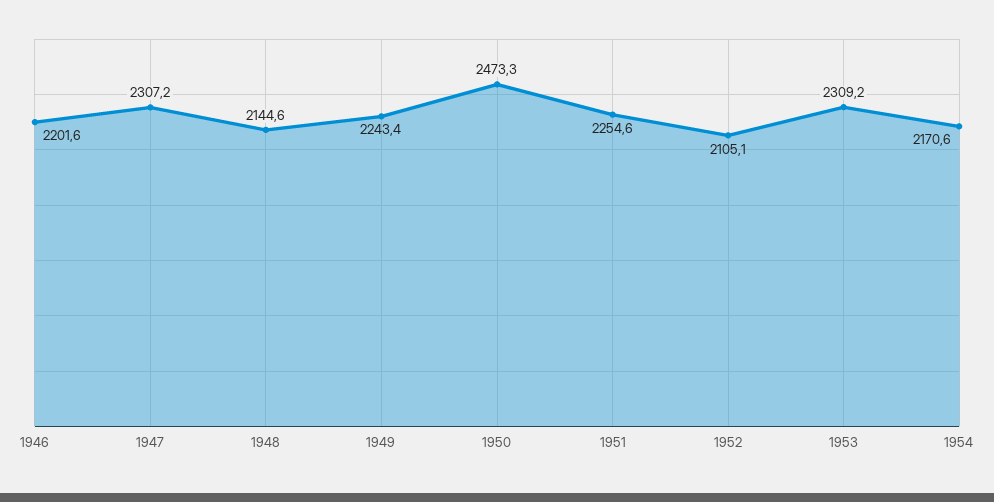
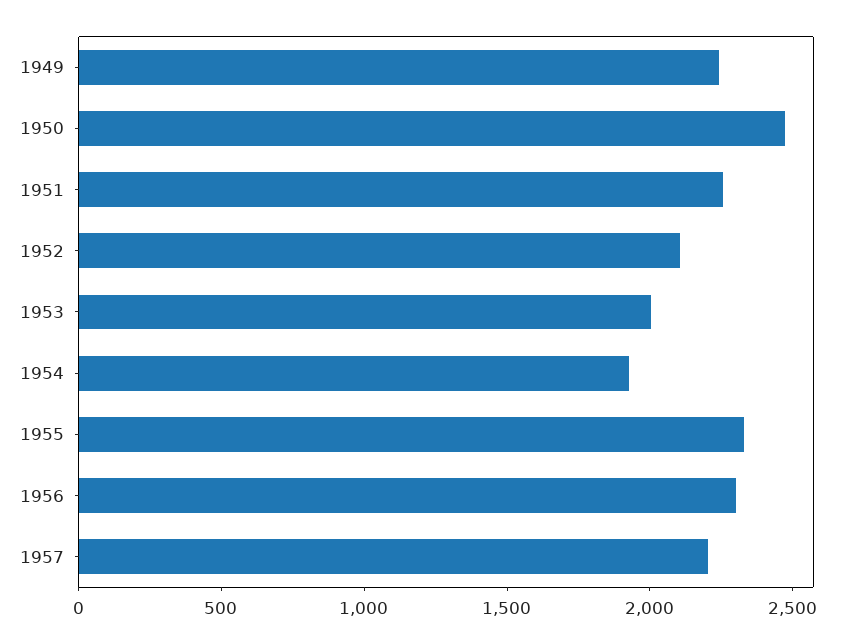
1946: 2201.6 -> none
1947: 2307.2 -> none
1948: 2144.6 -> none
1953: 2309.2 -> 2000
1954: 2170.6 -> 1900
1955: none -> 2300
1956: none -> 2300
1957: none -> 2200

